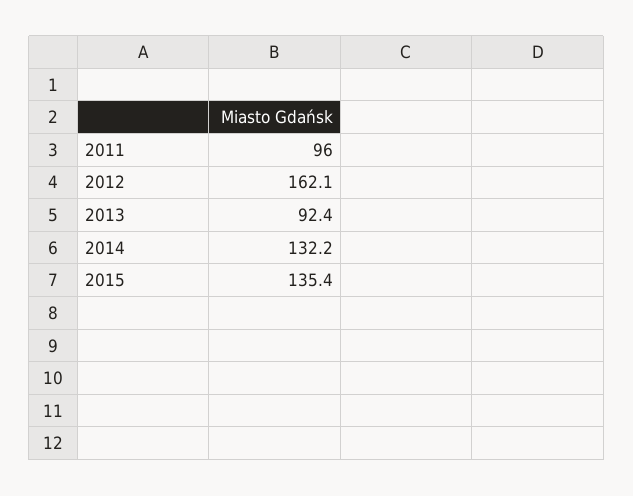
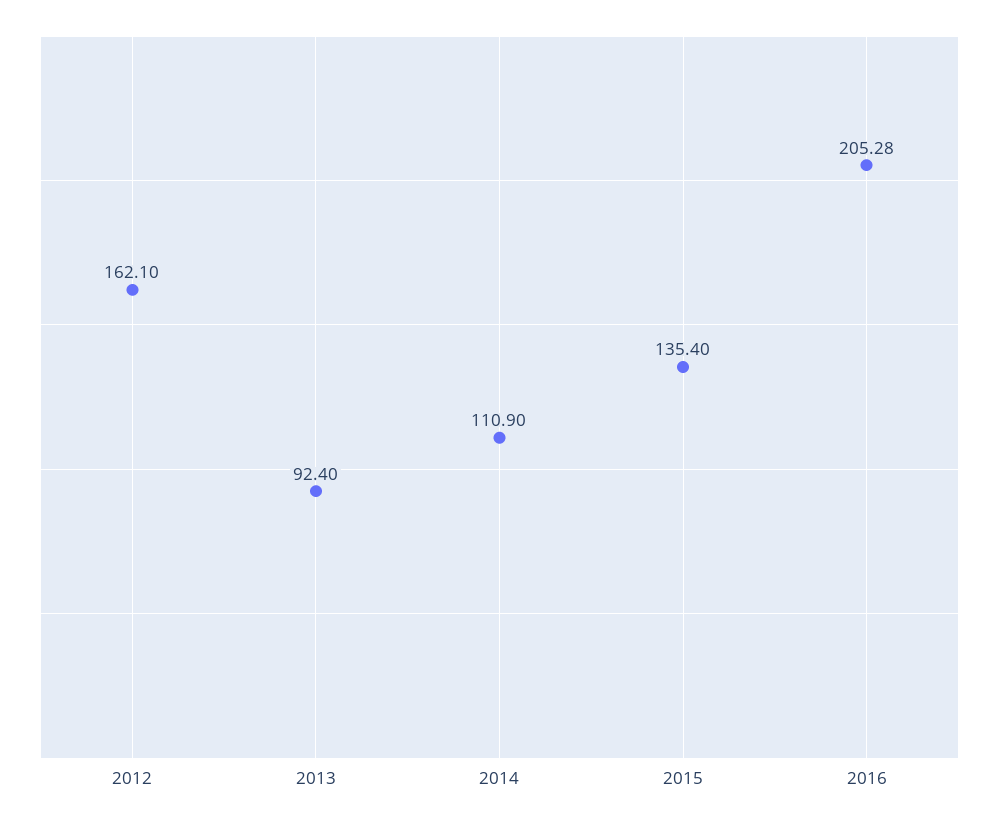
2011: 96 -> none
2014: 132.2 -> 110.9
2016: none -> 205.28

